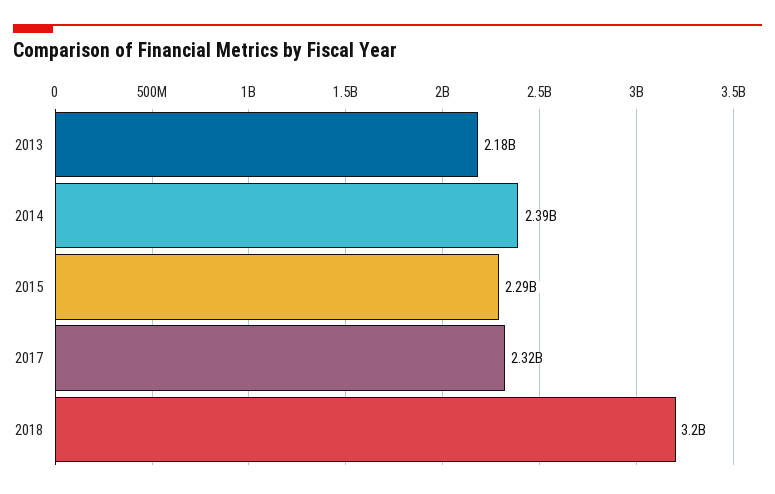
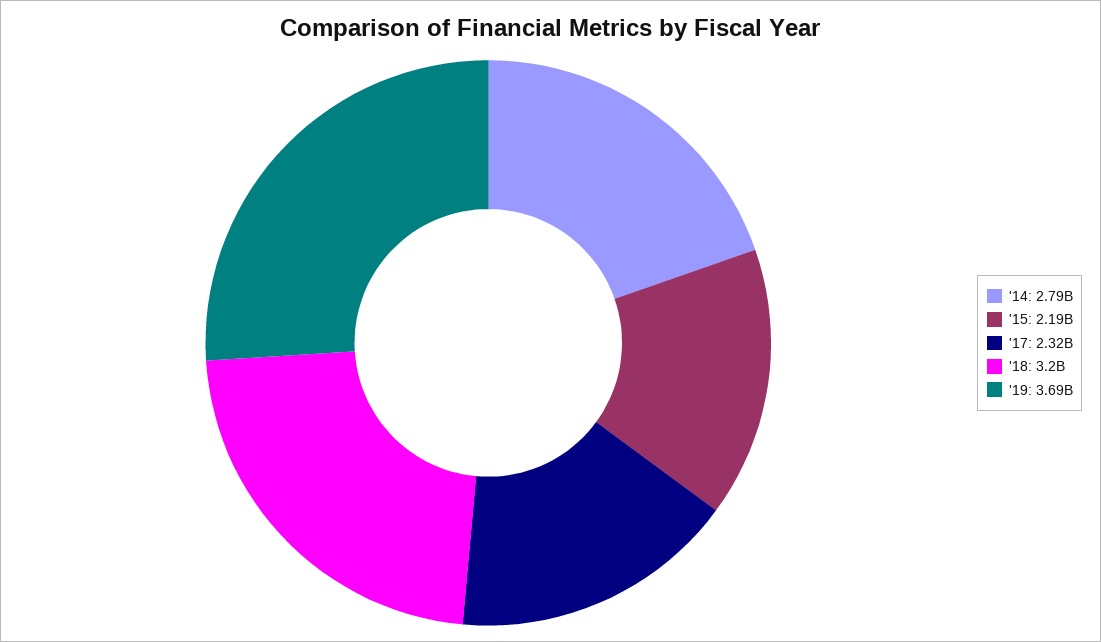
2013: 2180000000 -> none
2014: 2390000000 -> 2790000000
2015: 2290000000 -> 2190000000
'19: none -> 3690000000

